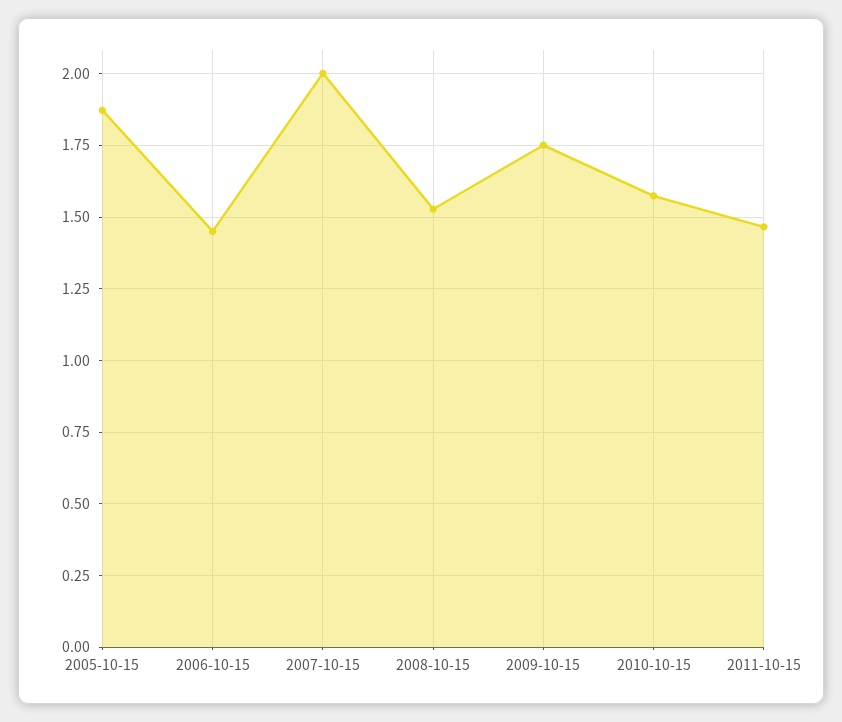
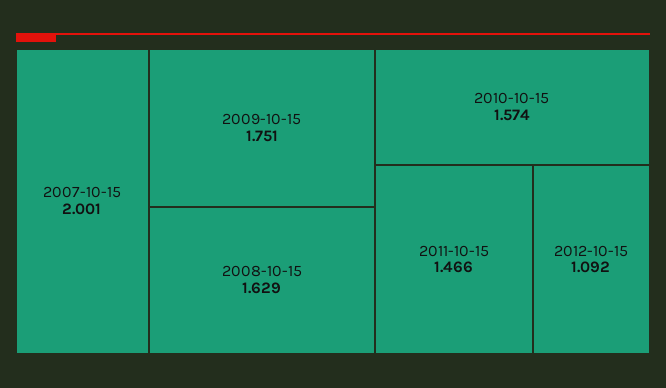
2005-10-15: 1.875 -> none
2006-10-15: 1.45 -> none
2008-10-15: 1.525 -> 1.629
2012-10-15: none -> 1.092

